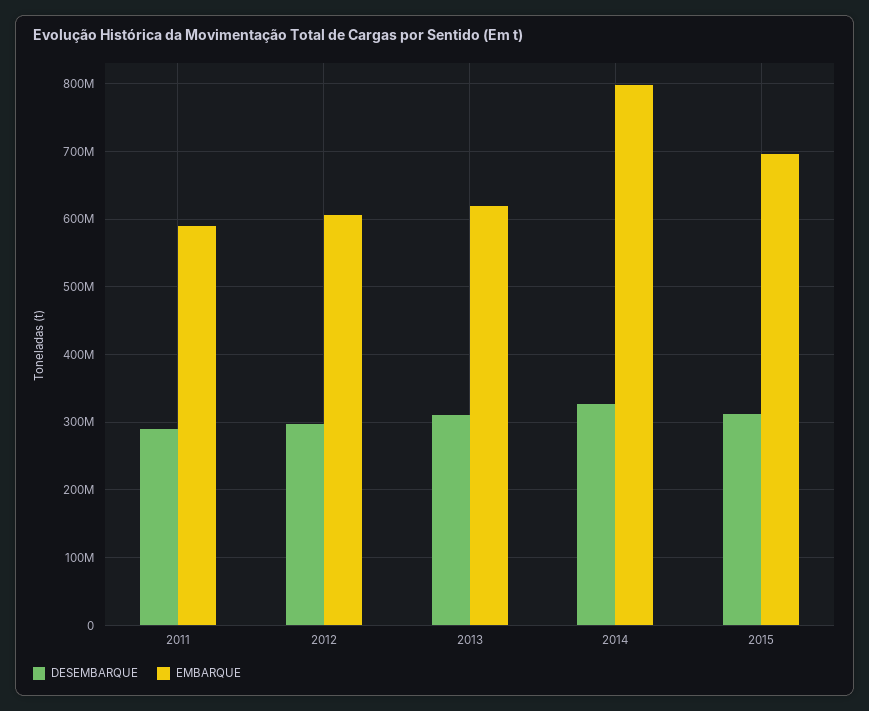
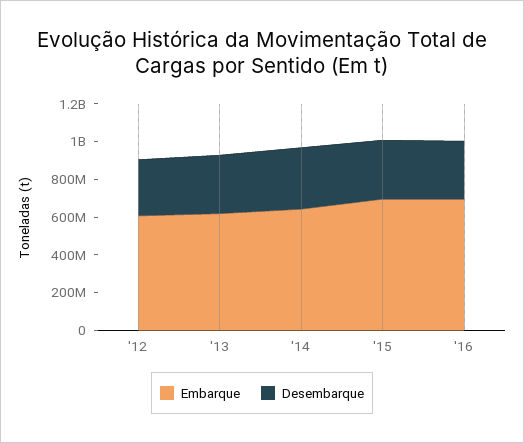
DESEMBARQUE, 2011: 290000000 -> none
EMBARQUE, 2011: 590000000 -> none
EMBARQUE, 2014: 800000000 -> 650000000
EMBARQUE, '16: none -> 700000000
DESEMBARQUE, '16: none -> 300000000

